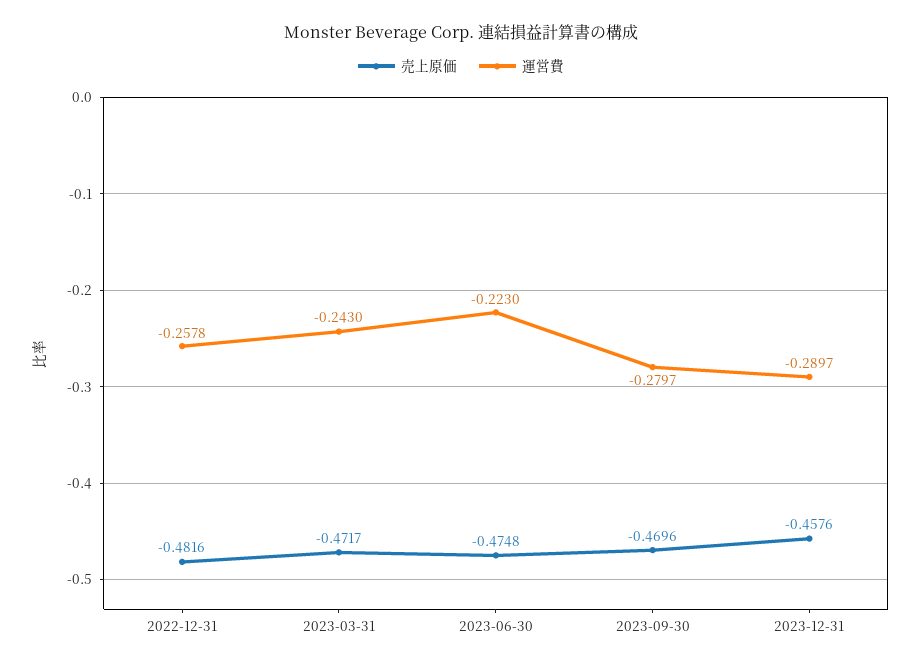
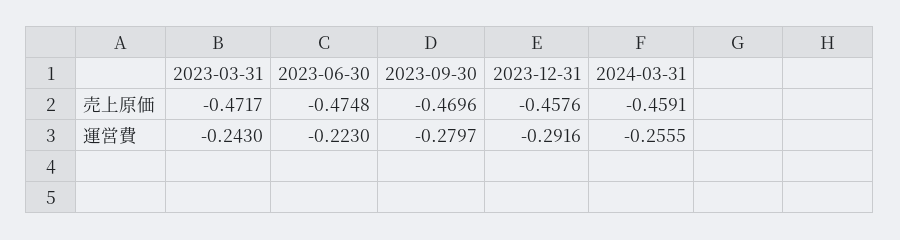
売上原価, 2022-12-31: -0.4816 -> none
運営費, 2022-12-31: -0.2578 -> none
運営費, 2023-12-31: -0.2897 -> -0.2916
売上原価, 2024-03-31: none -> -0.4591
運営費, 2024-03-31: none -> -0.2555

